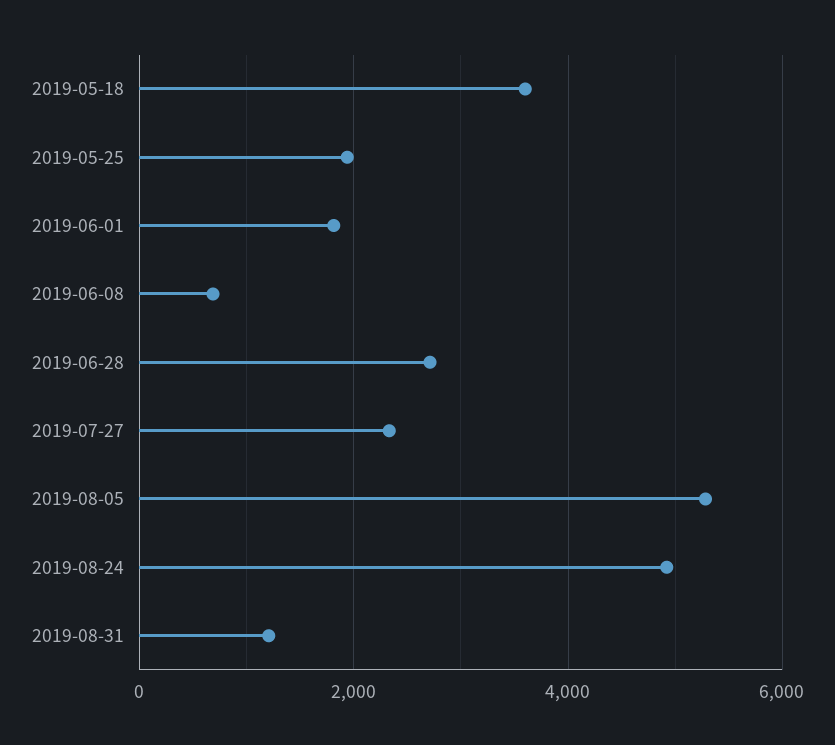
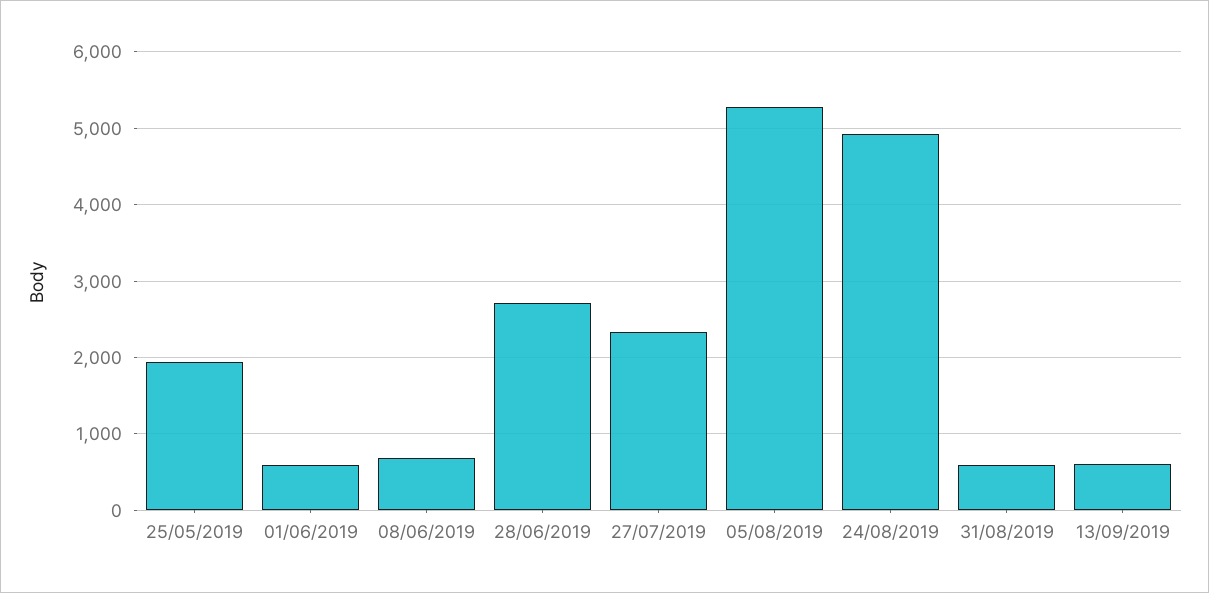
2019-05-18: 3600 -> none
2019-06-01: 1800 -> 600
2019-08-31: 1200 -> 600
13/09/2019: none -> 600

